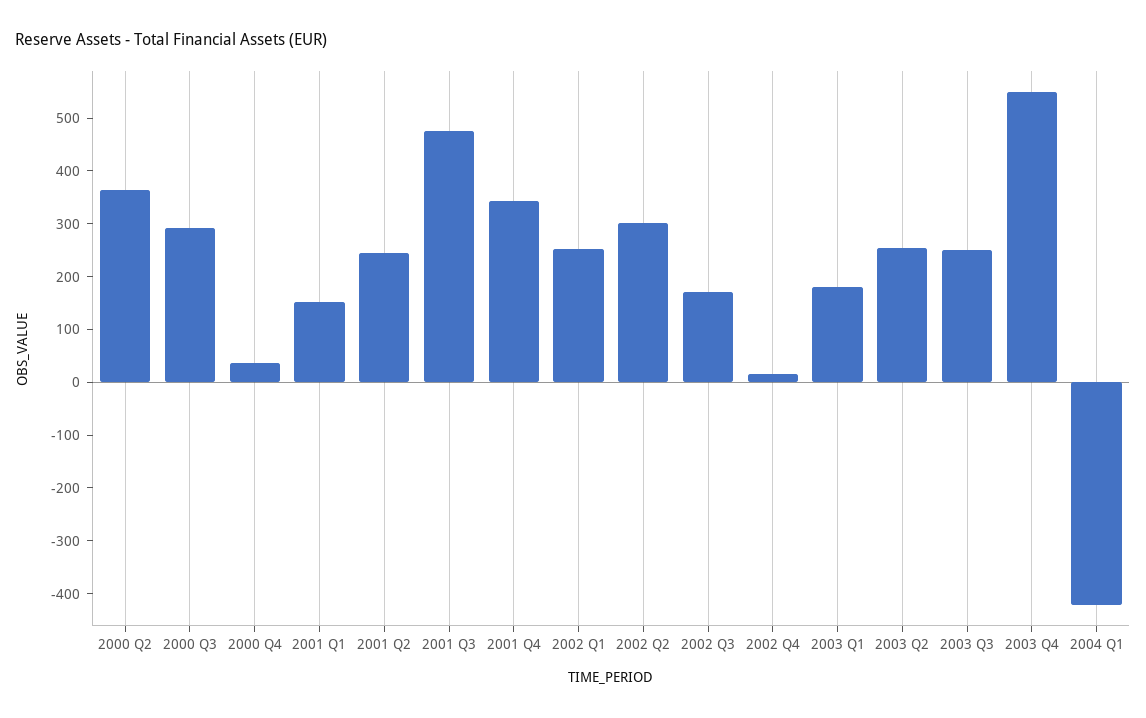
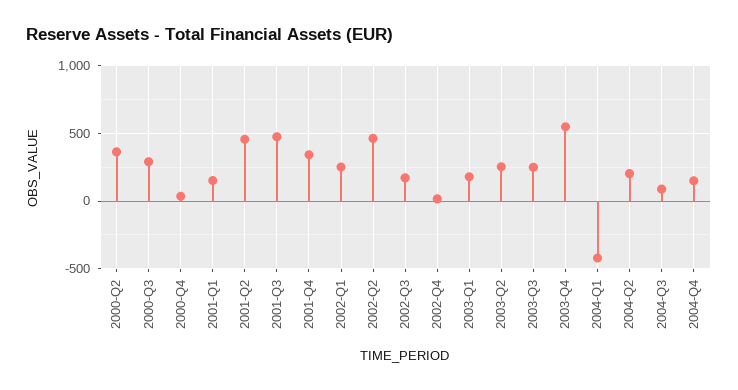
2001 Q2: 240 -> 450
2002 Q2: 300 -> 450
2004-Q2: none -> 200
2004-Q3: none -> 100
2004-Q4: none -> 150

